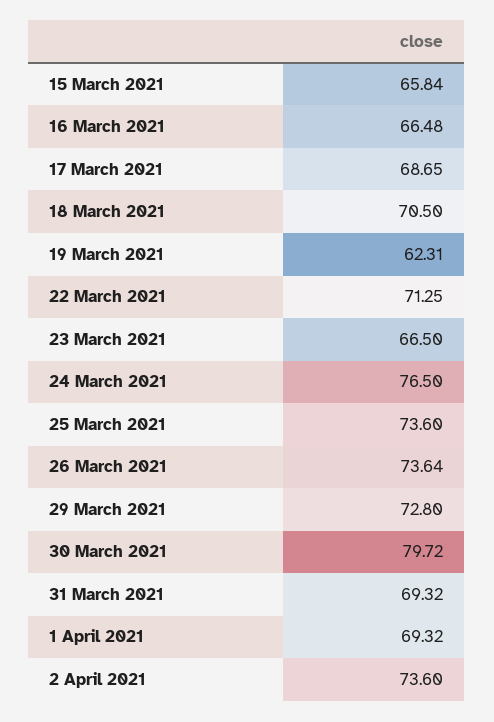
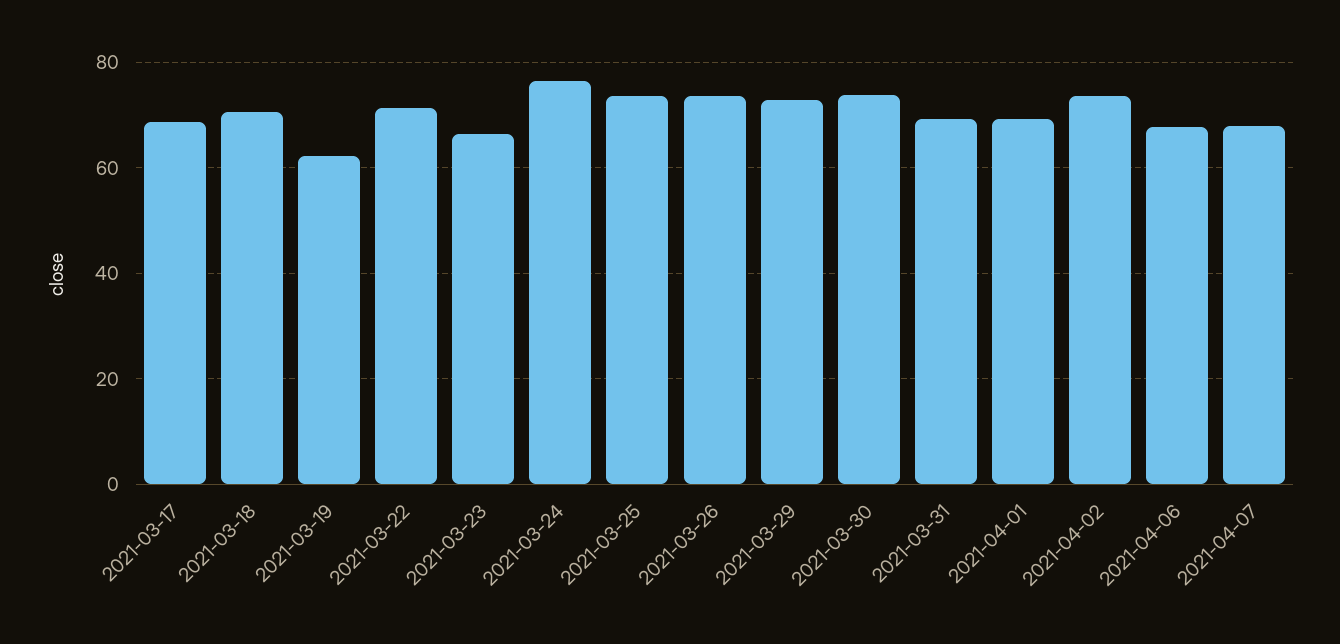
15 March 2021: 65.84 -> none
16 March 2021: 66.48 -> none
30 March 2021: 79.72 -> 74
2021-04-06: none -> 68
2021-04-07: none -> 68

